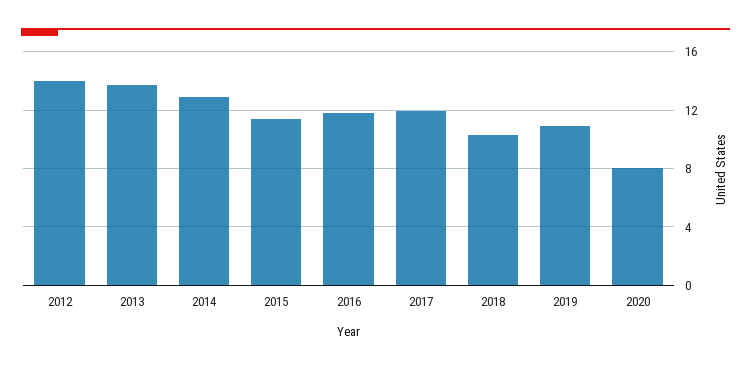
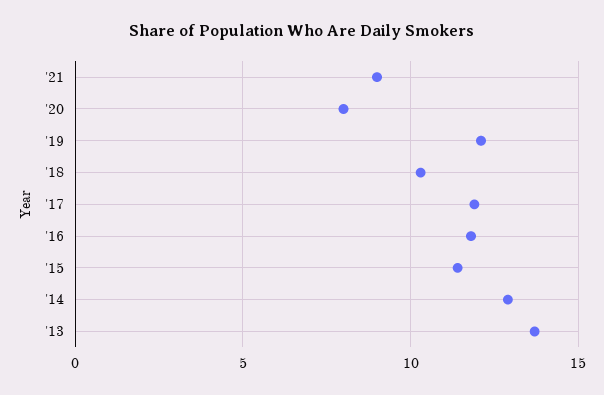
2012: 14 -> none
2019: 11 -> 12
'21: none -> 9

